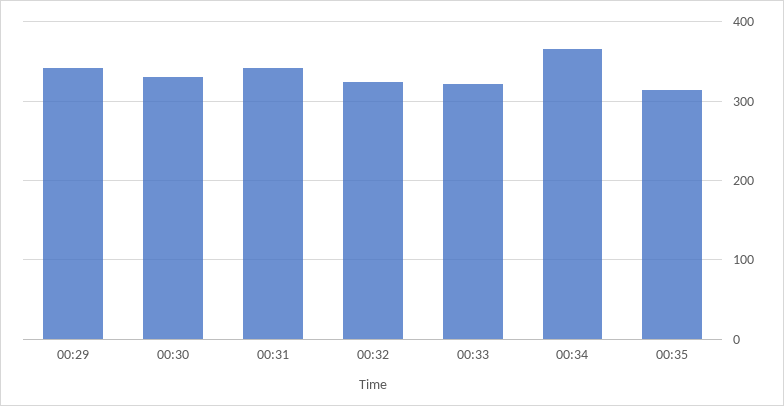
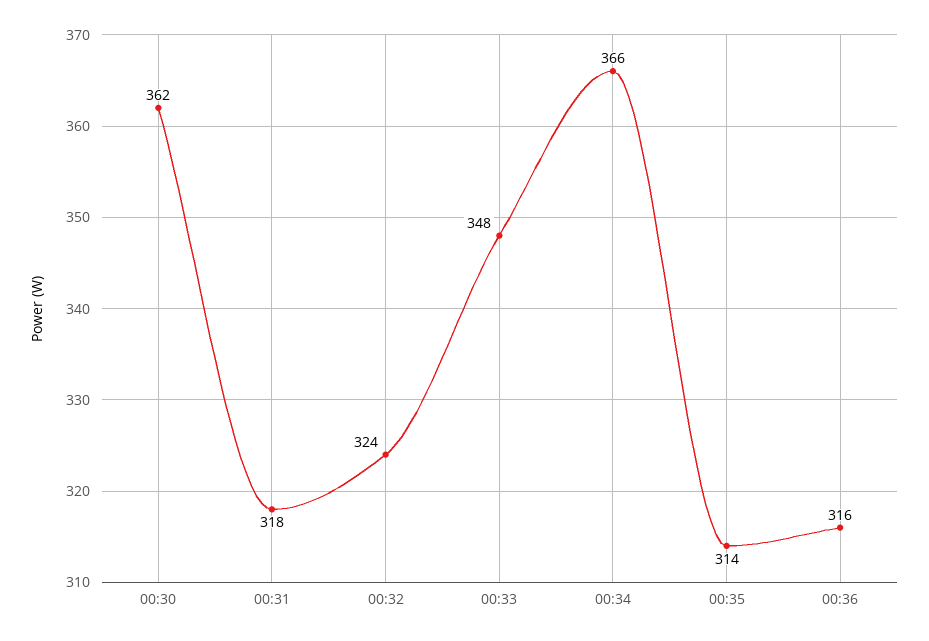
00:29: 340 -> none
00:30: 330 -> 362
00:31: 340 -> 318
00:33: 320 -> 348
00:36: none -> 316

